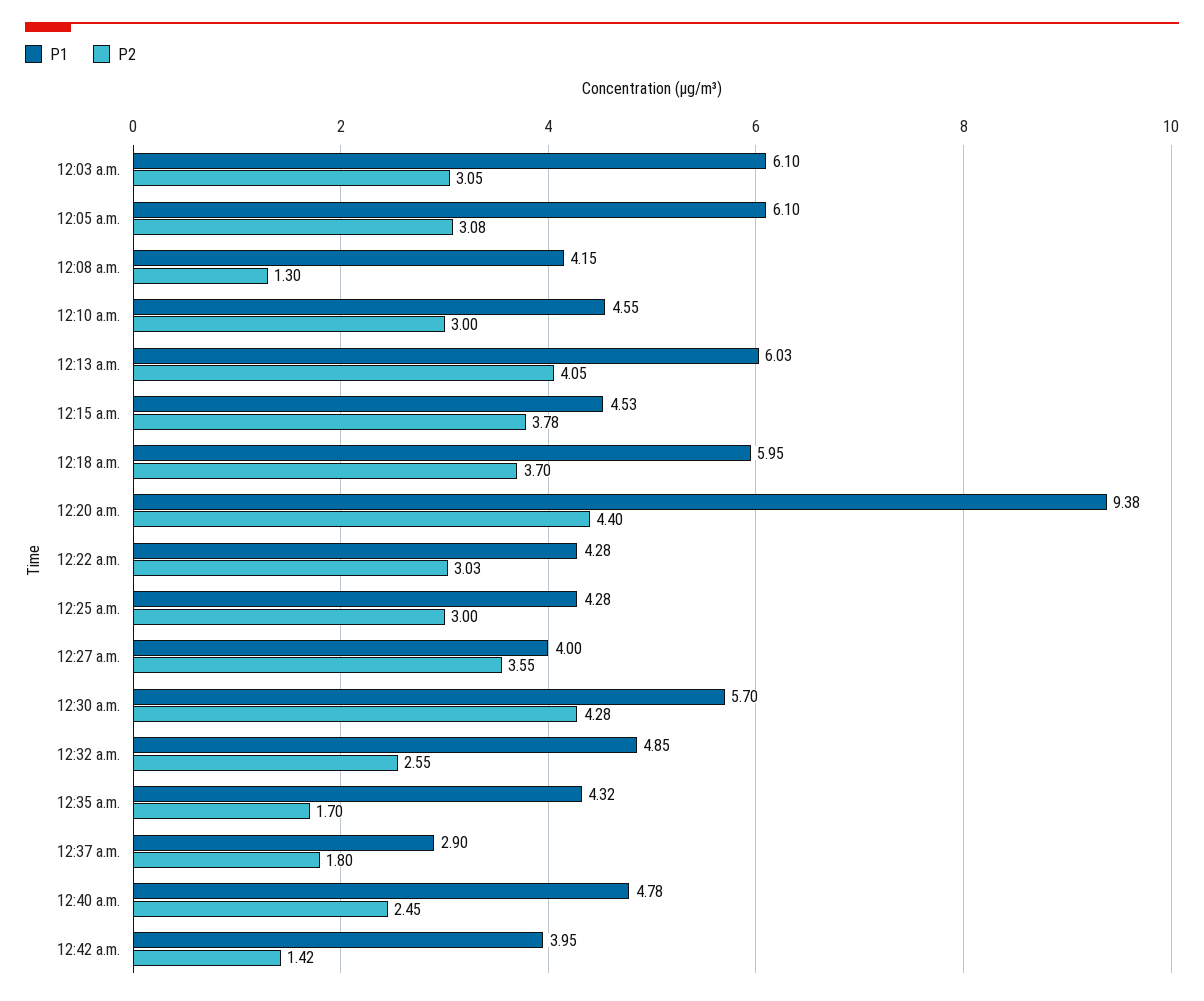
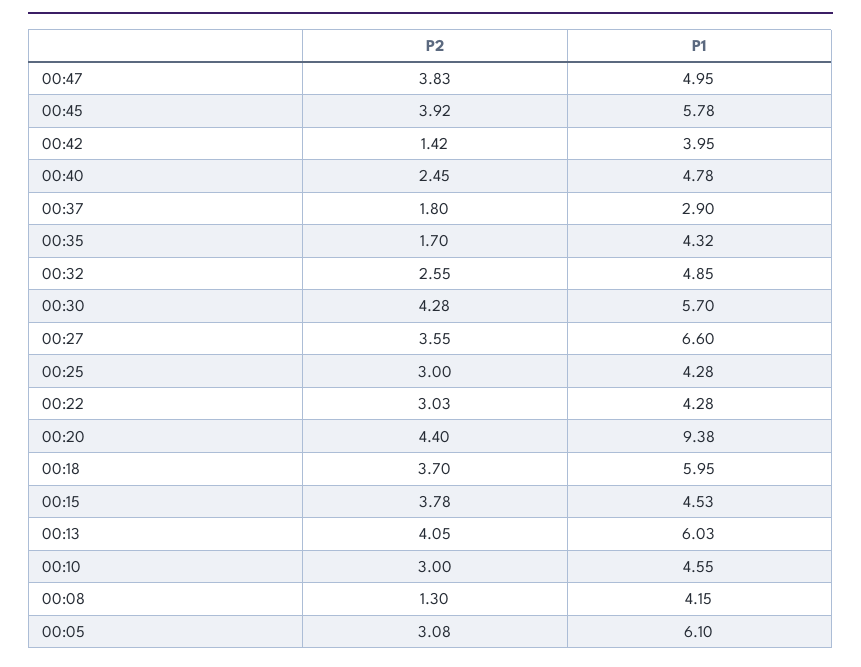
P1, 12:03 a.m.: 6.1 -> none
P2, 12:03 a.m.: 3.05 -> none
P1, 12:27 a.m.: 4 -> 6.6
P2, 00:47: none -> 3.83
P1, 00:47: none -> 4.95
P2, 00:45: none -> 3.92
P1, 00:45: none -> 5.78

